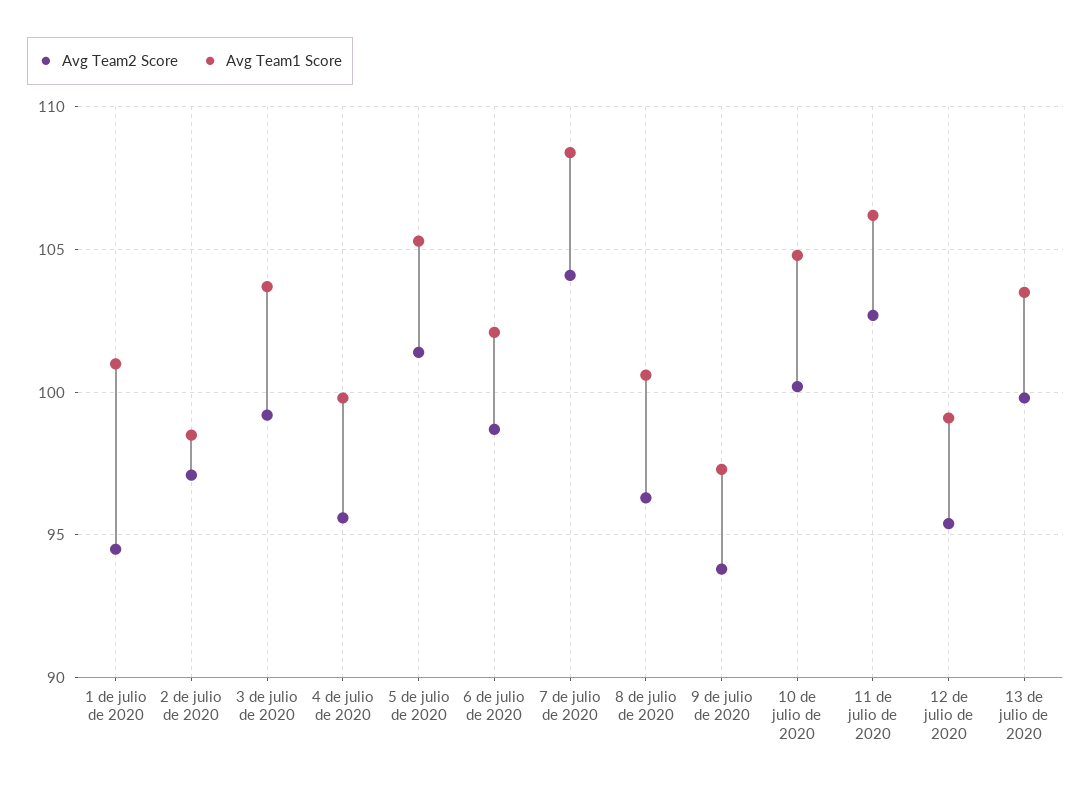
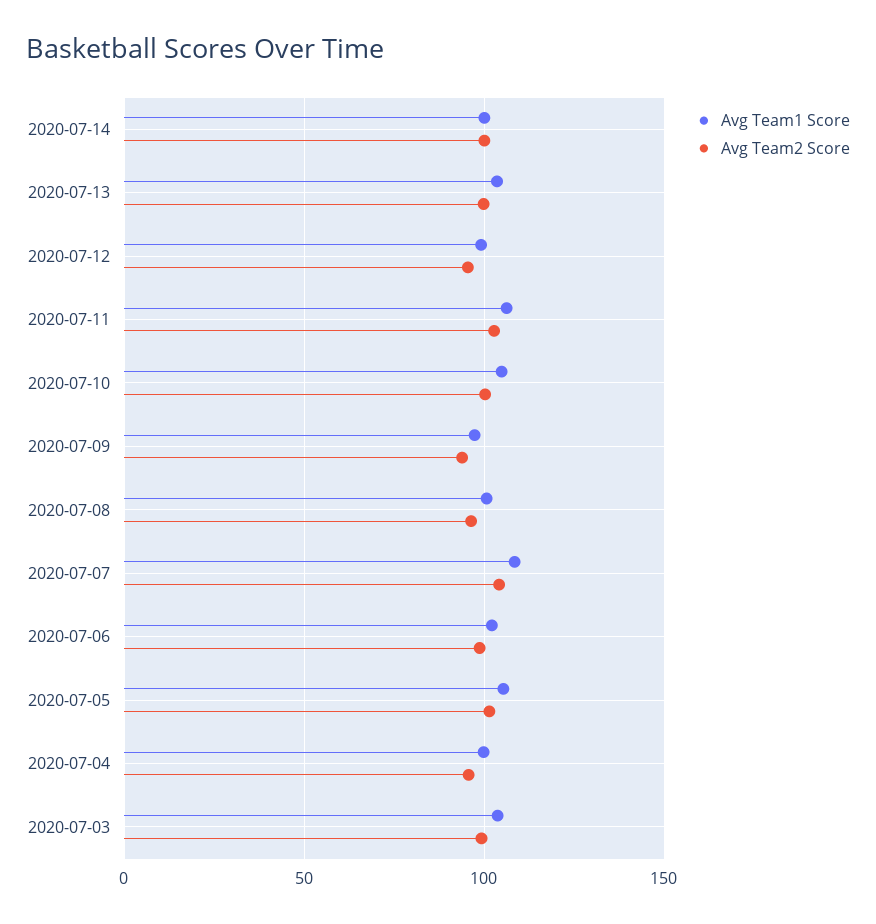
Avg Team2 Score, 1 de julio de 2020: 94.5 -> none
Avg Team1 Score, 1 de julio de 2020: 101 -> none
Avg Team2 Score, 2 de julio de 2020: 97 -> none
Avg Team1 Score, 2 de julio de 2020: 98.5 -> none
Avg Team1 Score, 2020-07-14: none -> 100
Avg Team2 Score, 2020-07-14: none -> 100

